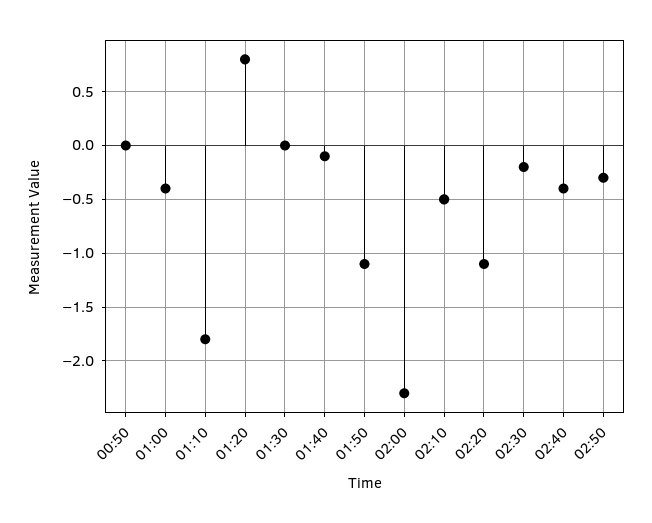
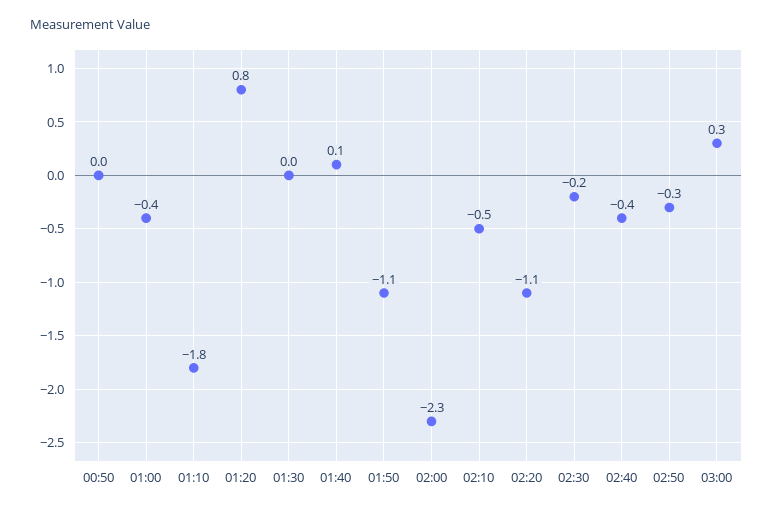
01:40: -0.1 -> 0.1
03:00: none -> 0.3

